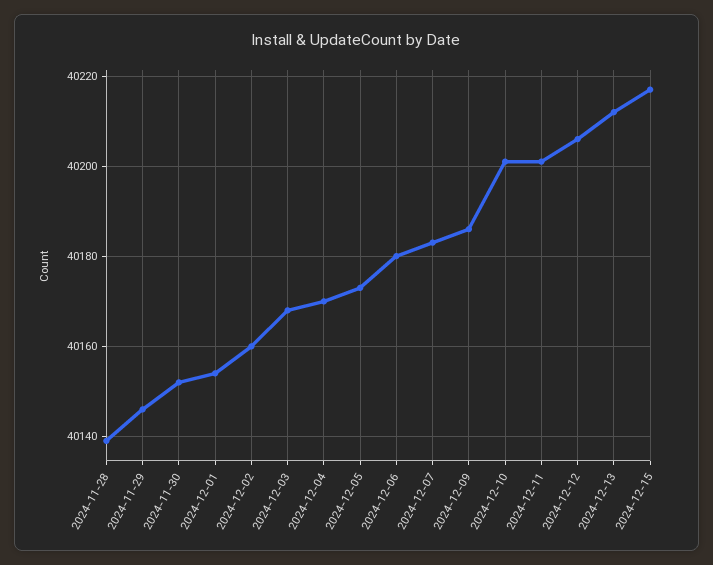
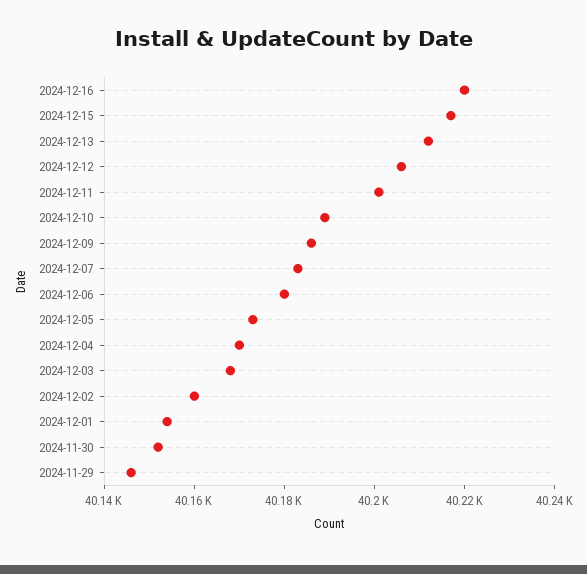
2024-11-28: 40140 -> none
2024-12-10: 40200 -> 40190
2024-12-16: none -> 40220

